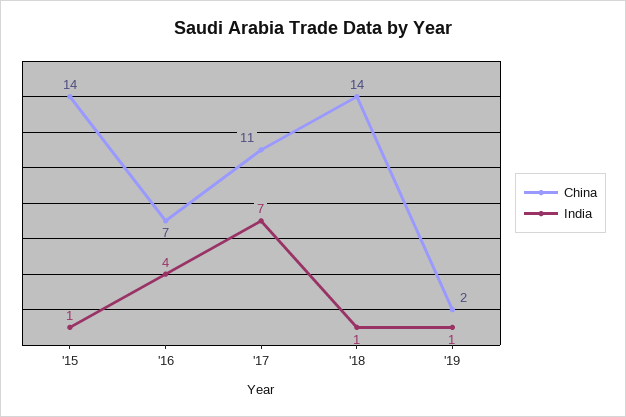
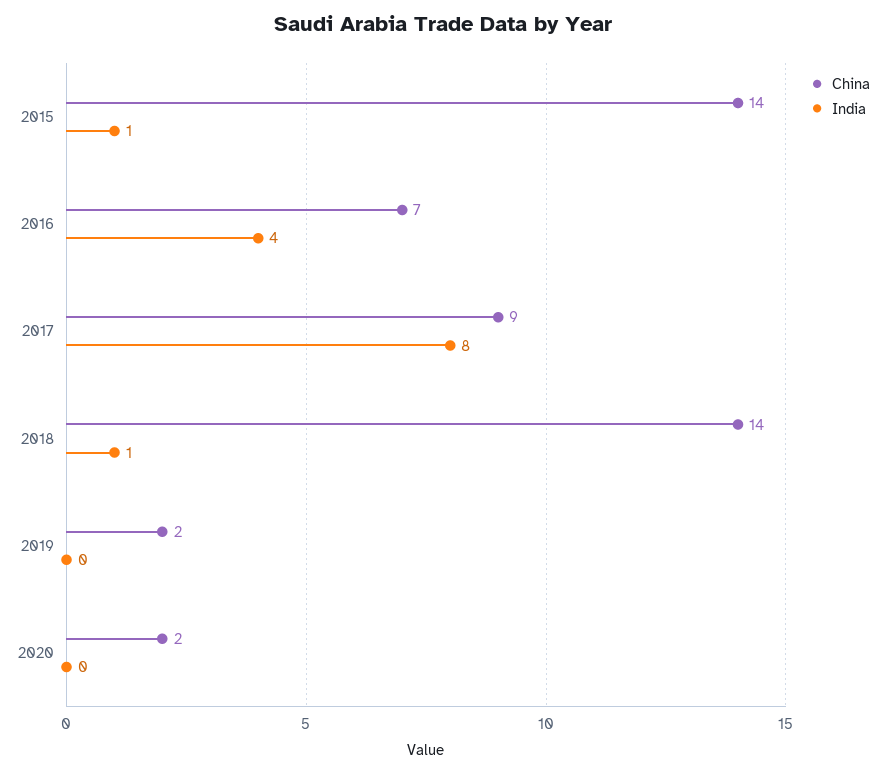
China, '17: 11 -> 9
India, '17: 7 -> 8
India, '19: 1 -> 0
China, 2020: none -> 2
India, 2020: none -> 0

